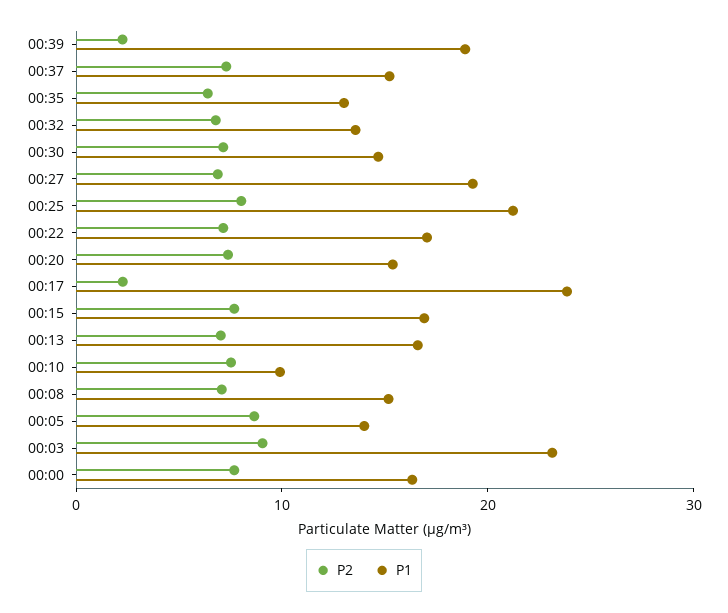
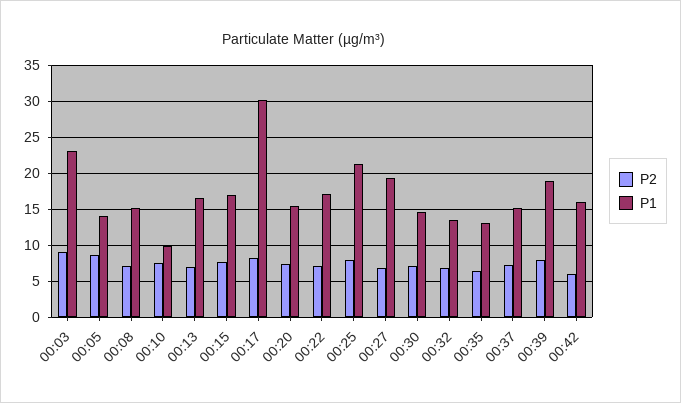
P2, 00:39: 2 -> 8
P2, 00:17: 2 -> 8
P1, 00:17: 24 -> 30
P2, 00:00: 8 -> none
P1, 00:00: 16 -> none
P2, 00:42: none -> 6
P1, 00:42: none -> 16

